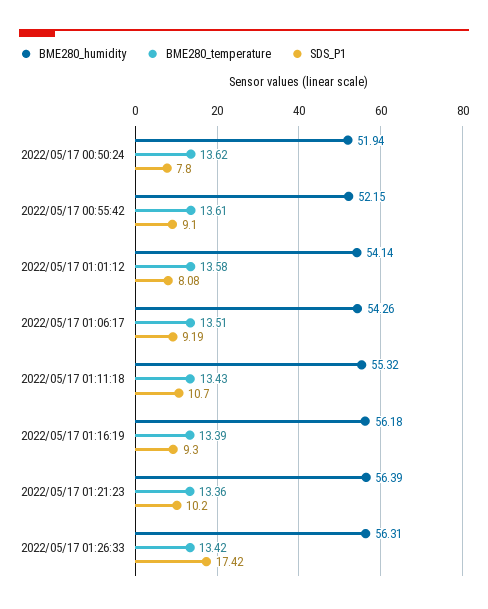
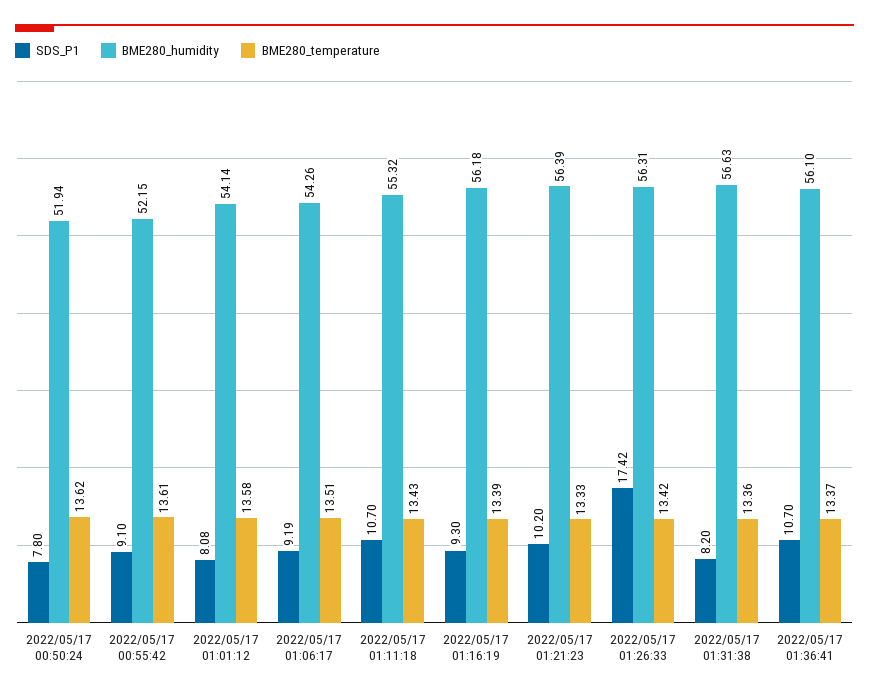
BME280_temperature, 2022/05/17 01:21:23: 13.36 -> 13.33
SDS_P1, 2022/05/17 01:31:38: none -> 8.2
BME280_humidity, 2022/05/17 01:31:38: none -> 56.63
BME280_temperature, 2022/05/17 01:31:38: none -> 13.36
SDS_P1, 2022/05/17 01:36:41: none -> 10.7
BME280_humidity, 2022/05/17 01:36:41: none -> 56.1
BME280_temperature, 2022/05/17 01:36:41: none -> 13.37

